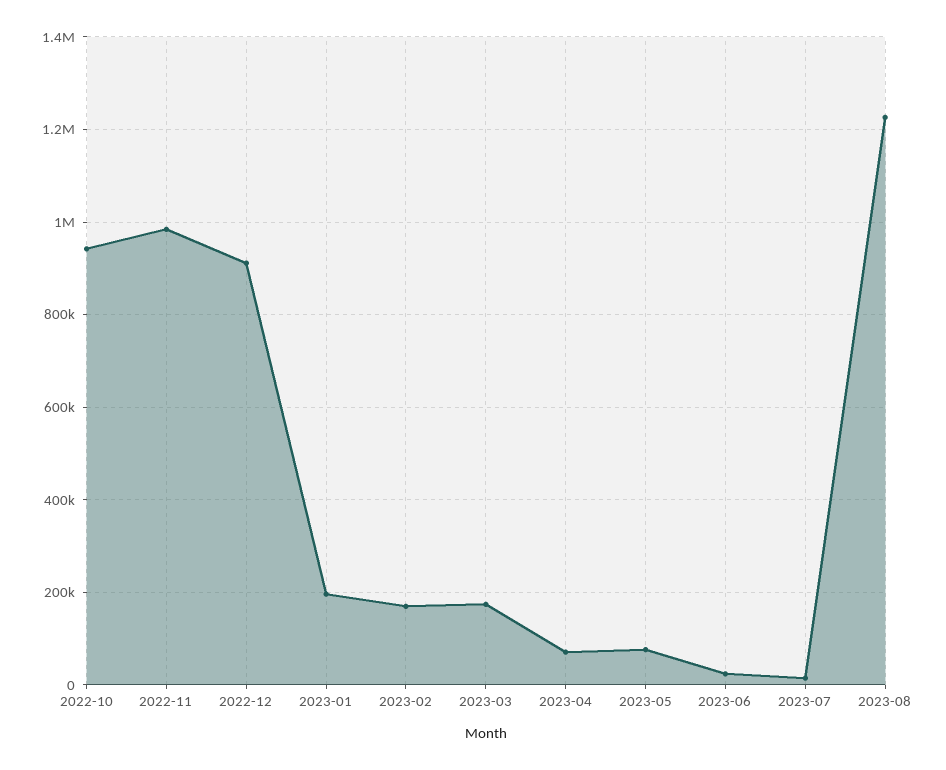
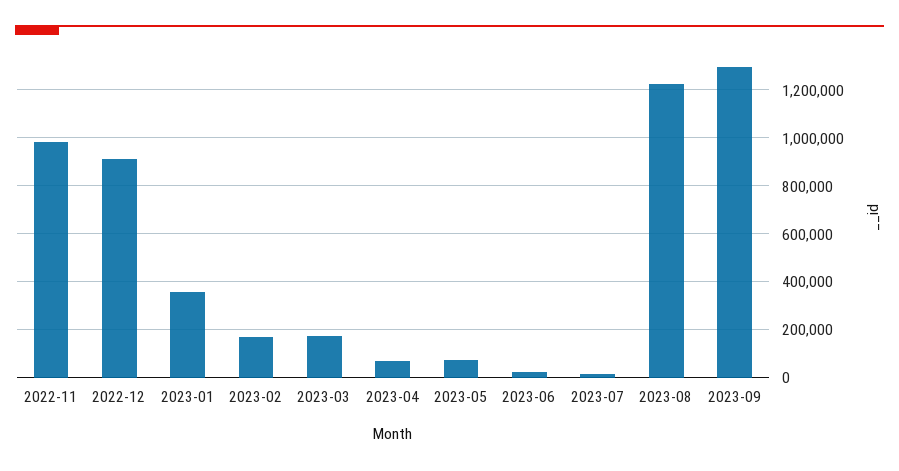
2022-10: 940000 -> none
2023-01: 200000 -> 350000
2023-09: none -> 1300000

